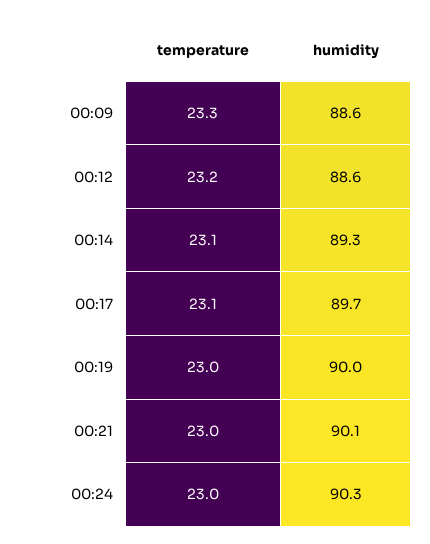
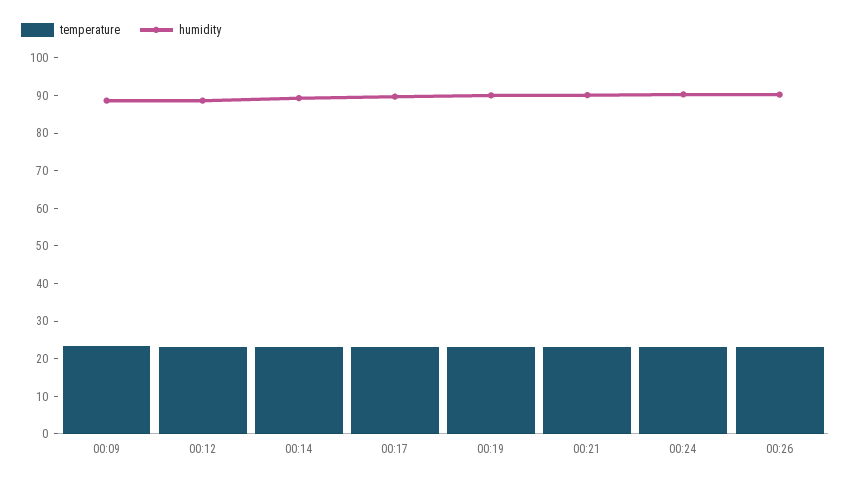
temperature, 00:26: none -> 22.5
humidity, 00:26: none -> 90

